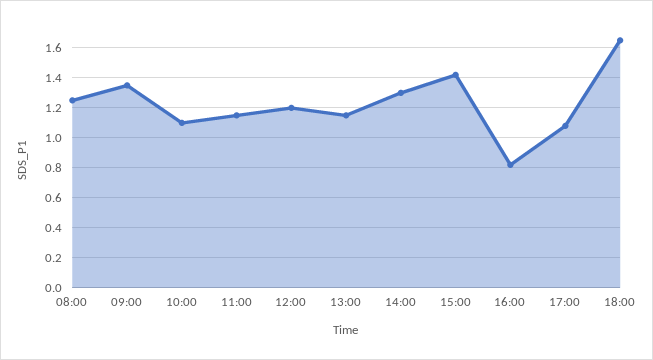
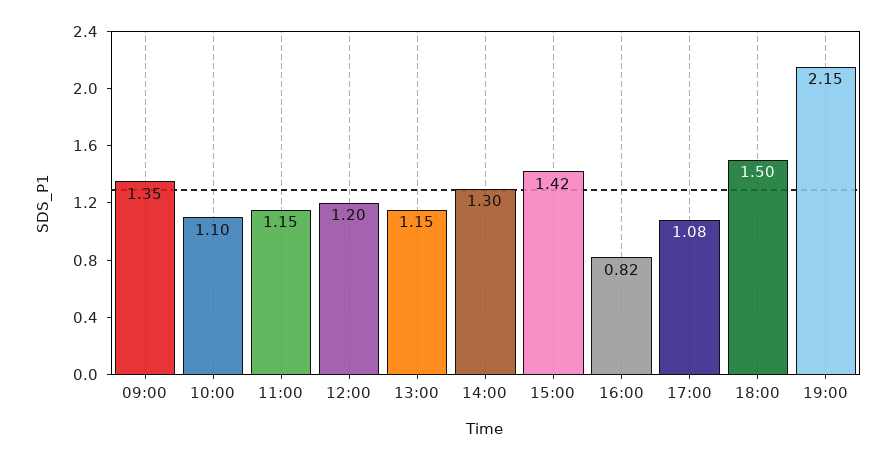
08:00: 1.25 -> none
18:00: 1.65 -> 1.5
19:00: none -> 2.15

